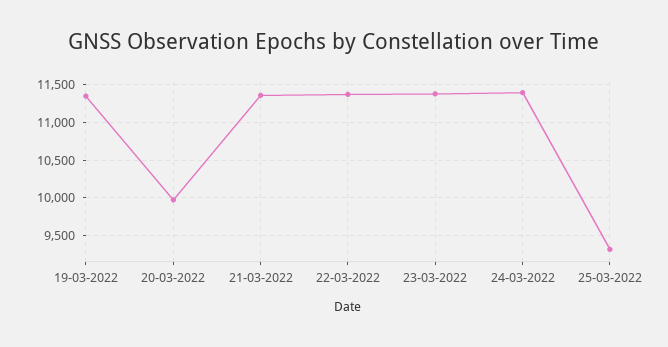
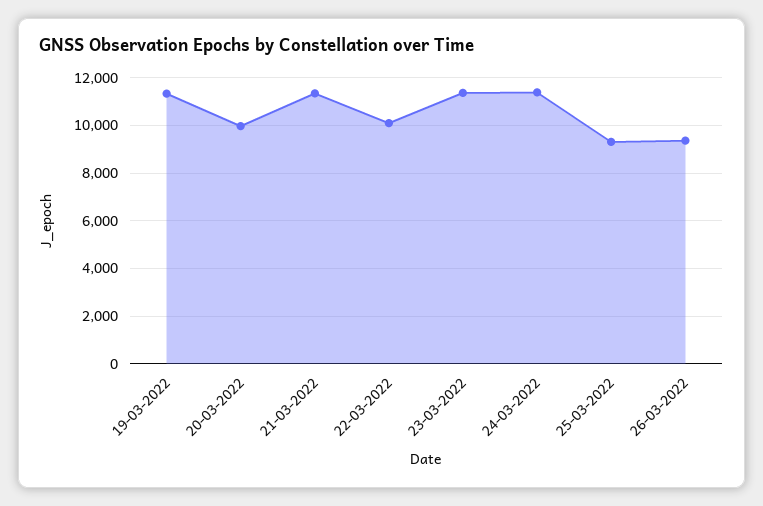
22-03-2022: 11400 -> 10000
26-03-2022: none -> 9500

